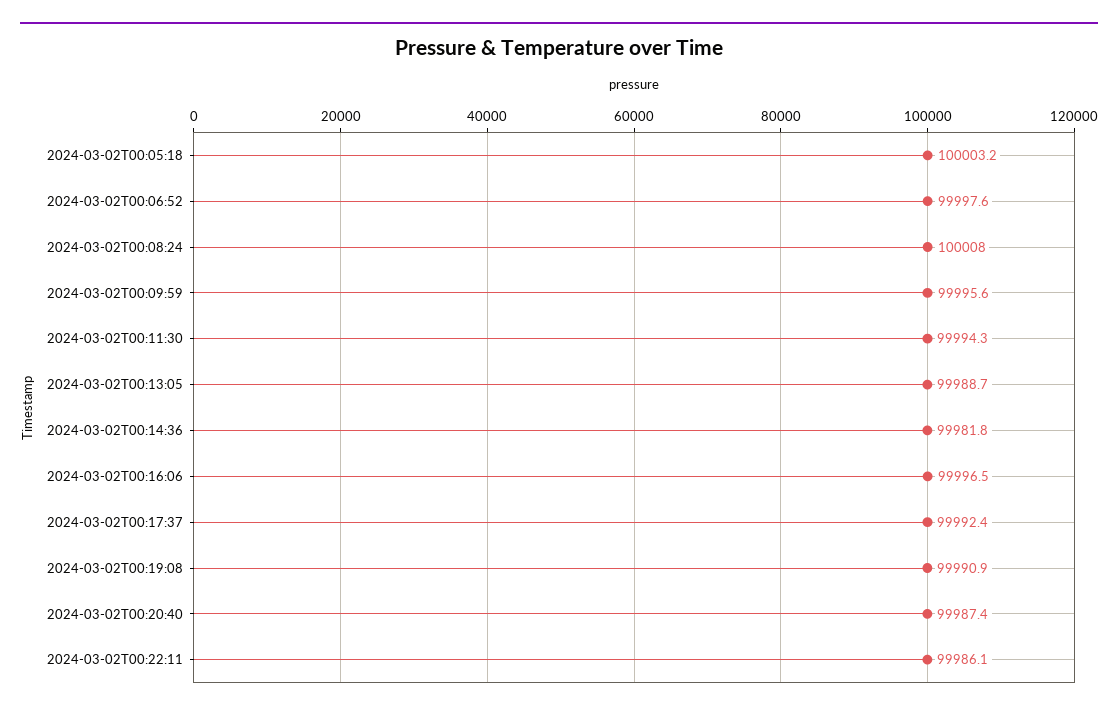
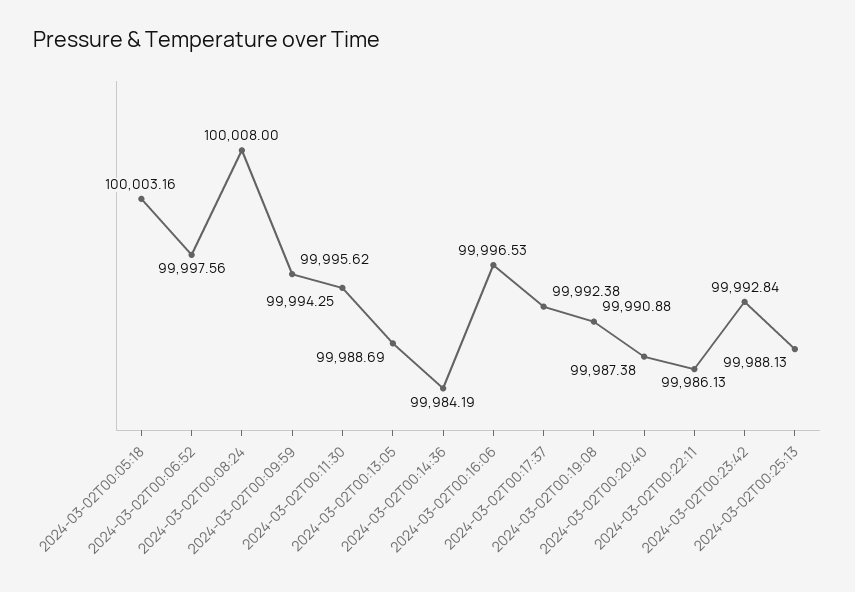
2024-03-02T00:14:36: 99981.8 -> 99984.19
2024-03-02T00:23:42: none -> 99992.84
2024-03-02T00:25:13: none -> 99988.13

